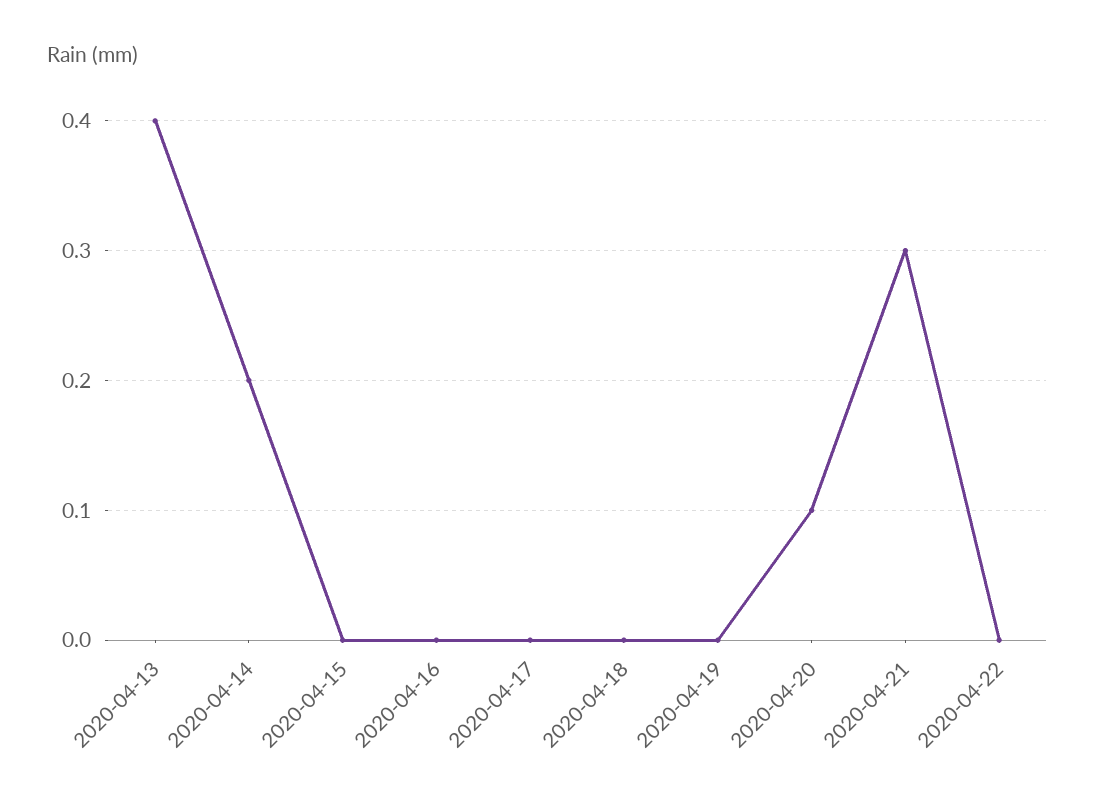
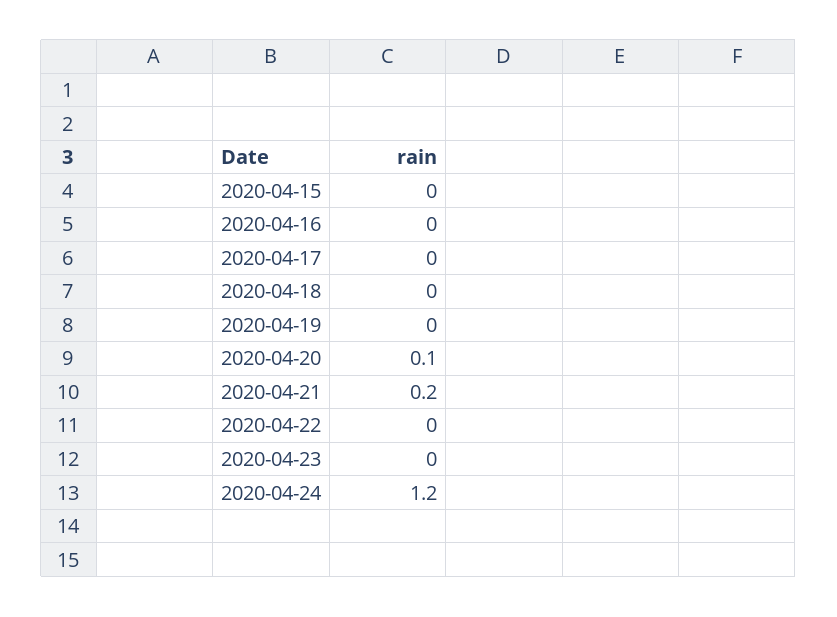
2020-04-13: 0.4 -> none
2020-04-14: 0.2 -> none
2020-04-21: 0.3 -> 0.2
2020-04-23: none -> 0
2020-04-24: none -> 1.2

